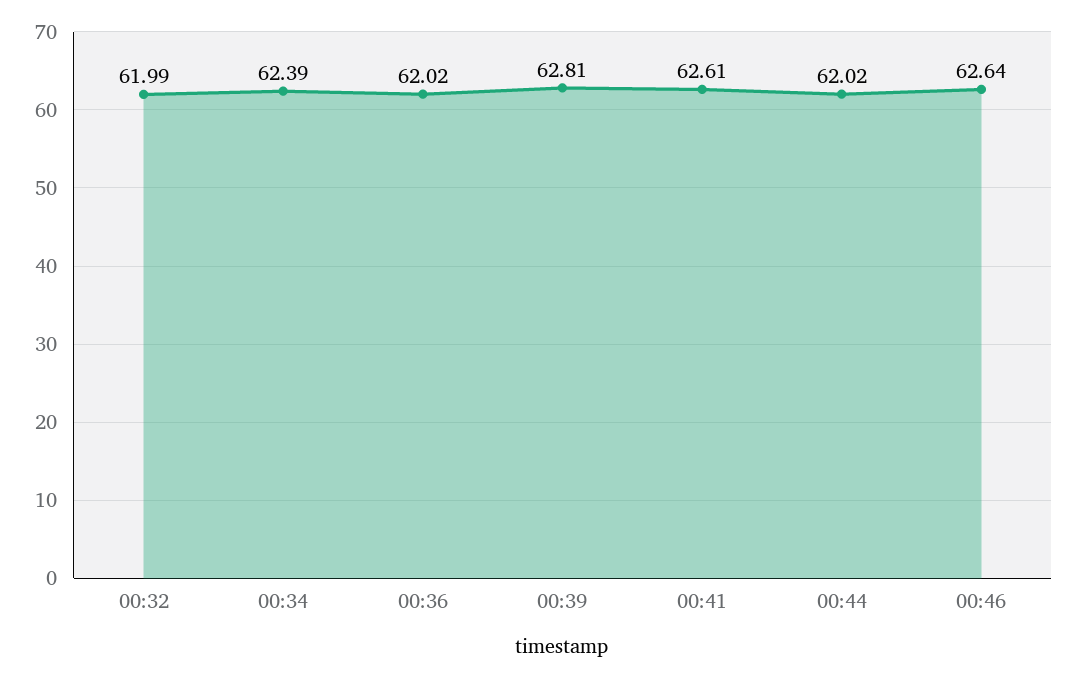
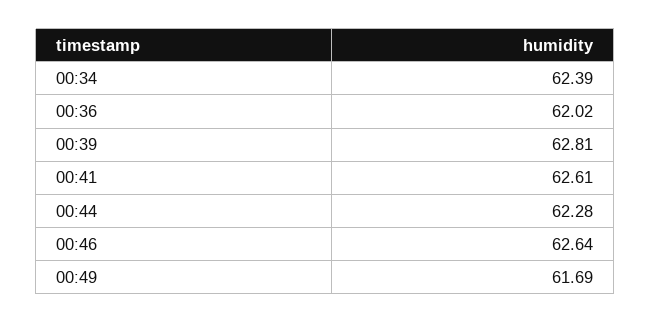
00:32: 61.99 -> none
00:44: 62.02 -> 62.28
00:49: none -> 61.69

